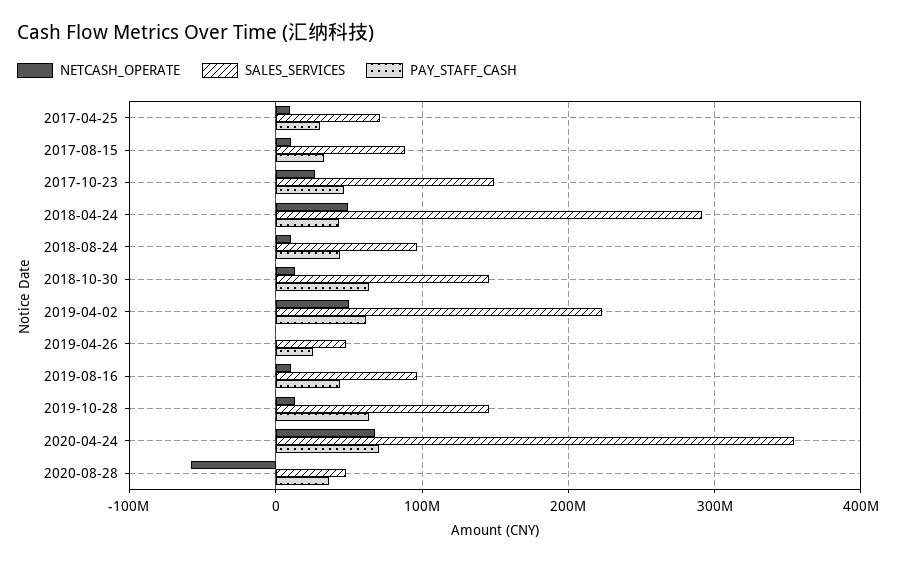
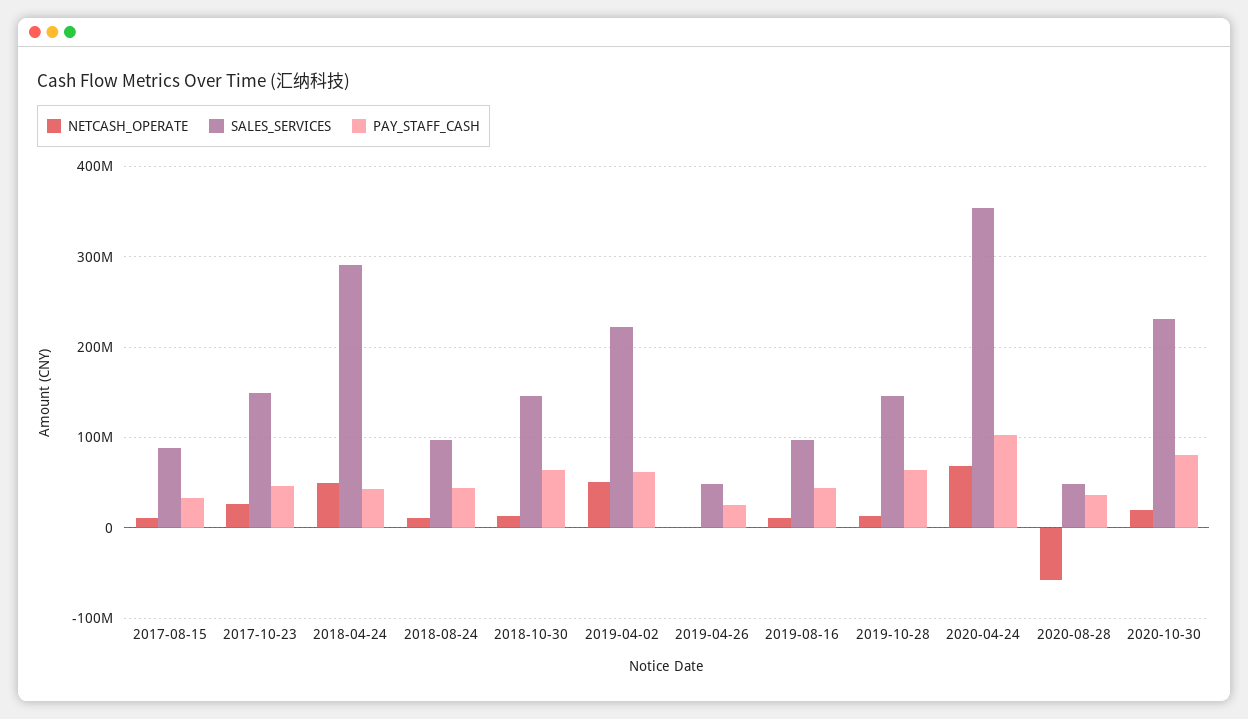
NETCASH_OPERATE, 2017-04-25: 10000000 -> none
SALES_SERVICES, 2017-04-25: 70000000 -> none
PAY_STAFF_CASH, 2017-04-25: 30000000 -> none
PAY_STAFF_CASH, 2020-04-24: 70000000 -> 100000000
NETCASH_OPERATE, 2020-10-30: none -> 20000000
SALES_SERVICES, 2020-10-30: none -> 230000000
PAY_STAFF_CASH, 2020-10-30: none -> 80000000

